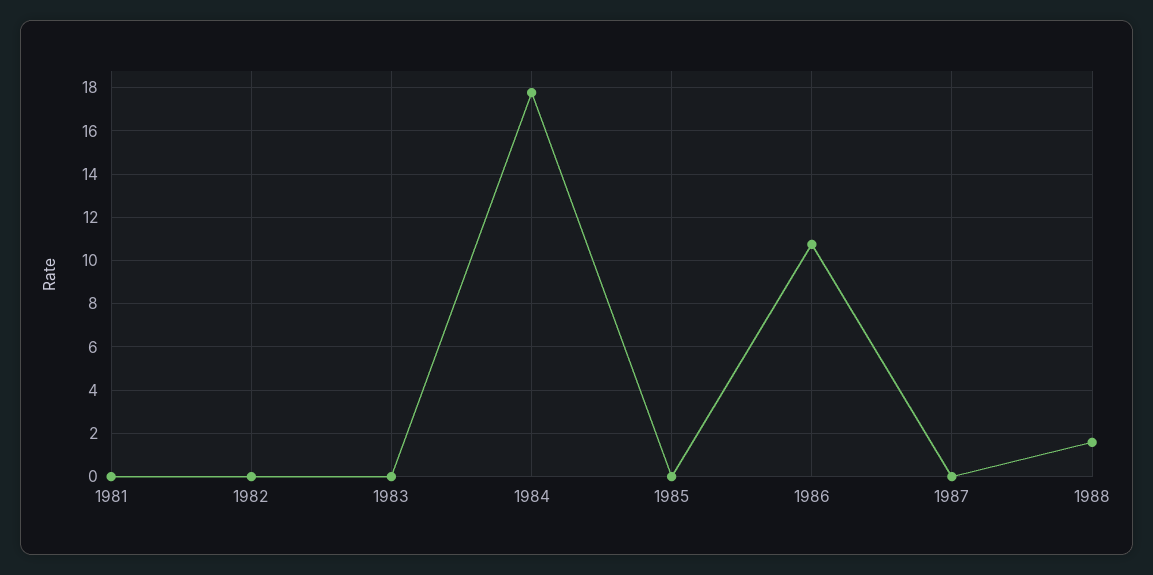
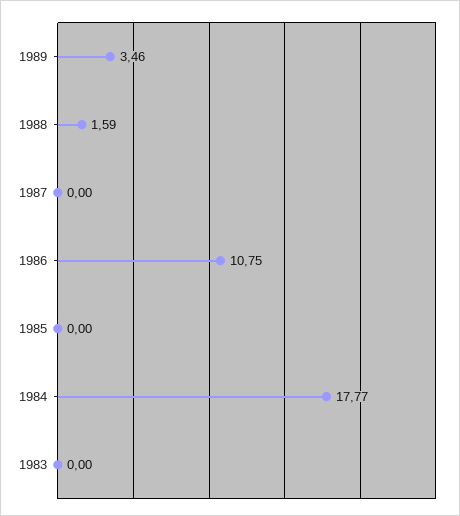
1981: 0 -> none
1982: 0 -> none
1989: none -> 3.46

